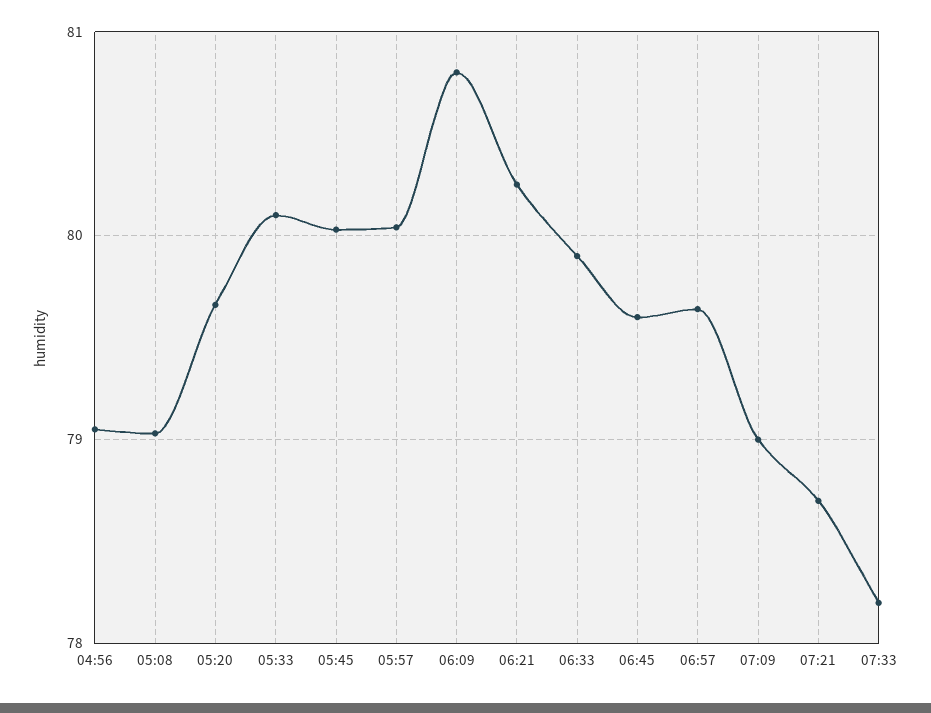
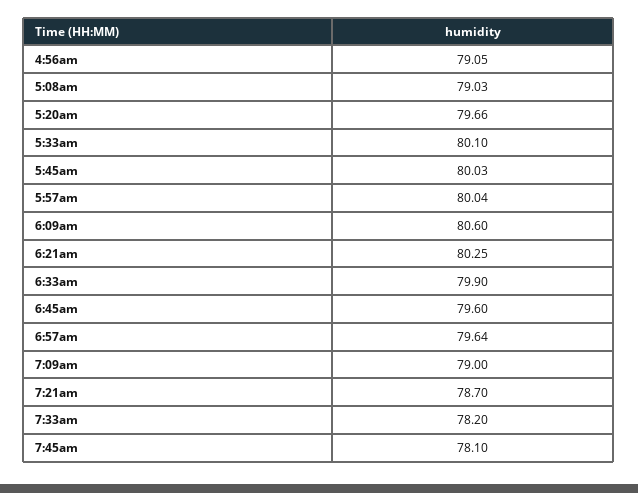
06:09: 80.8 -> 80.6
7:45am: none -> 78.1

